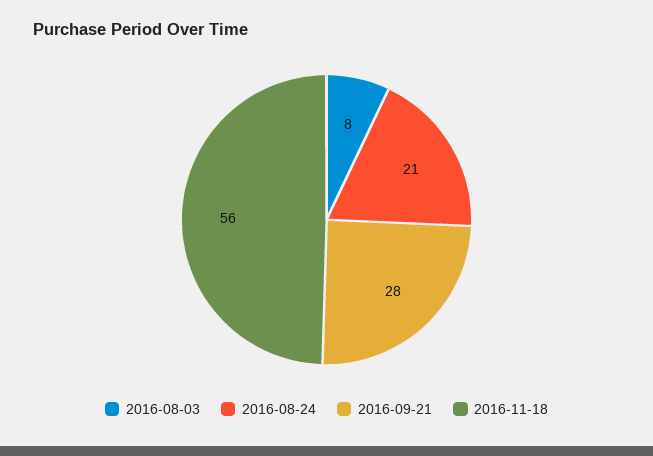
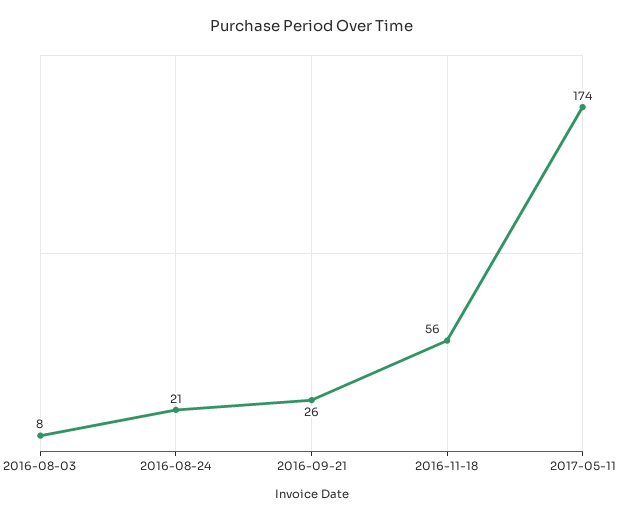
2016-09-21: 28 -> 26
2017-05-11: none -> 174

